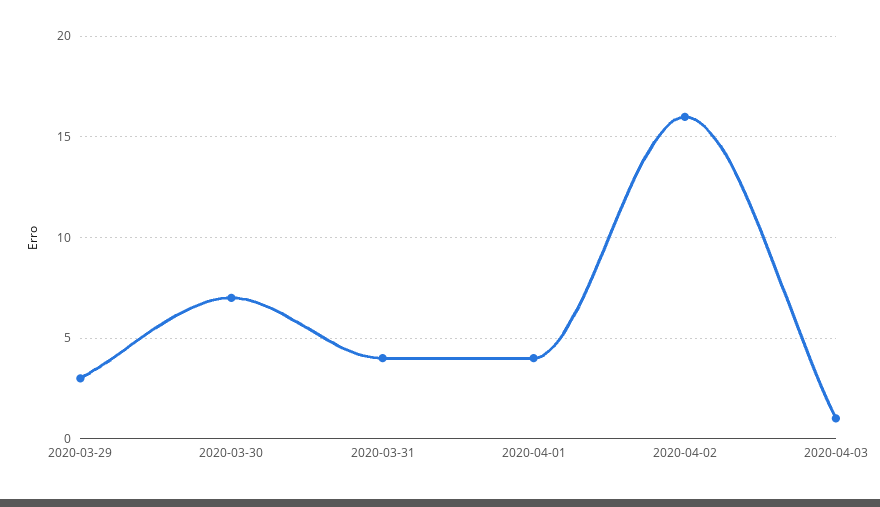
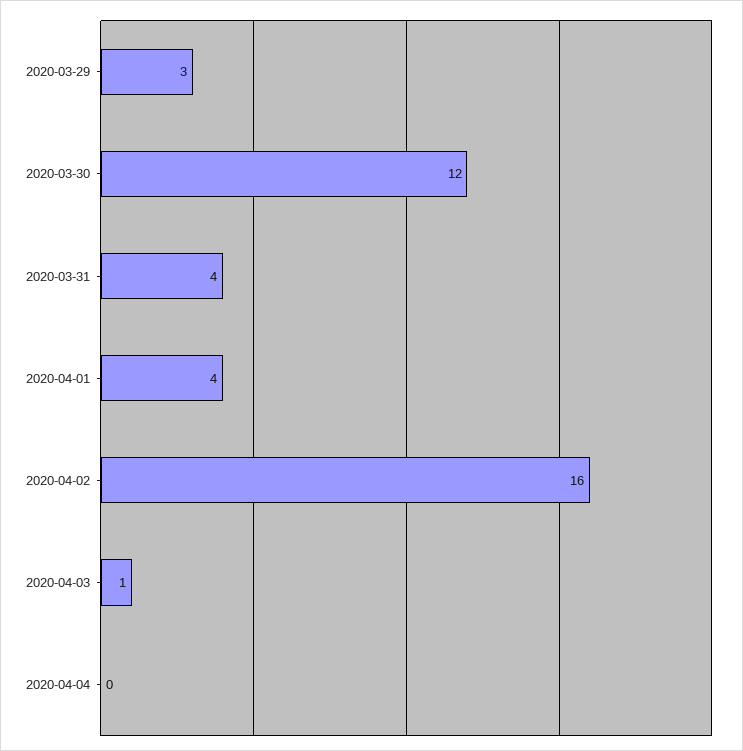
2020-03-30: 7 -> 12
2020-04-04: none -> 0

